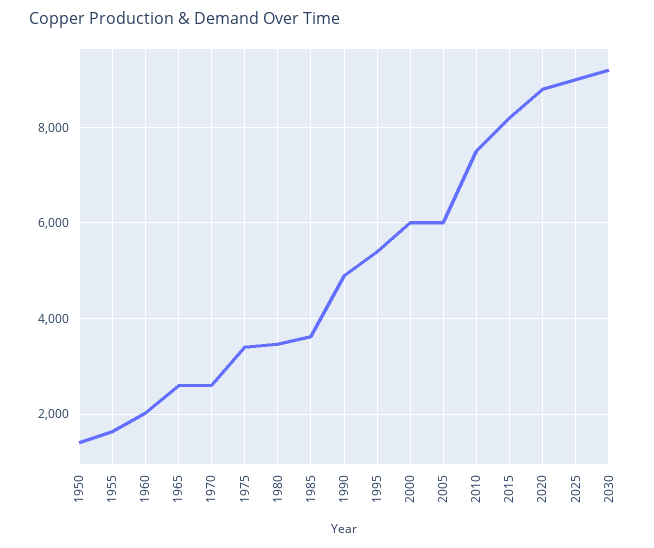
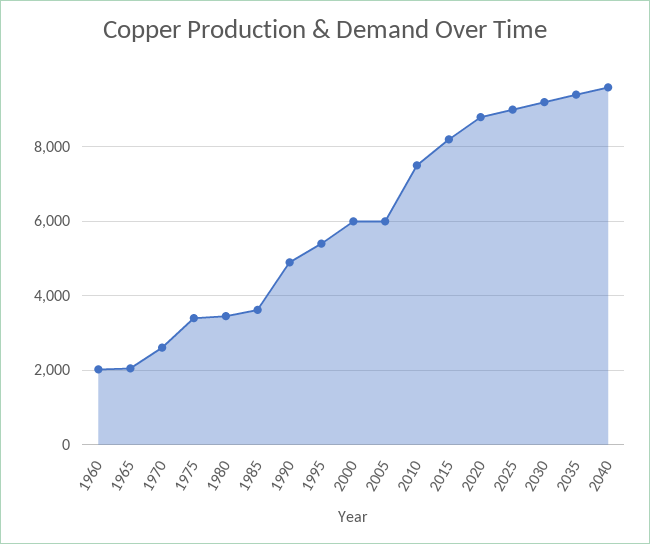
1950: 1400 -> none
1955: 1600 -> none
1965: 2600 -> 2000
2035: none -> 9400
2040: none -> 9600

